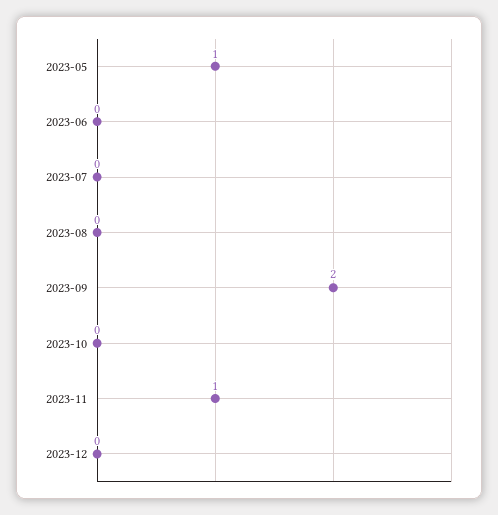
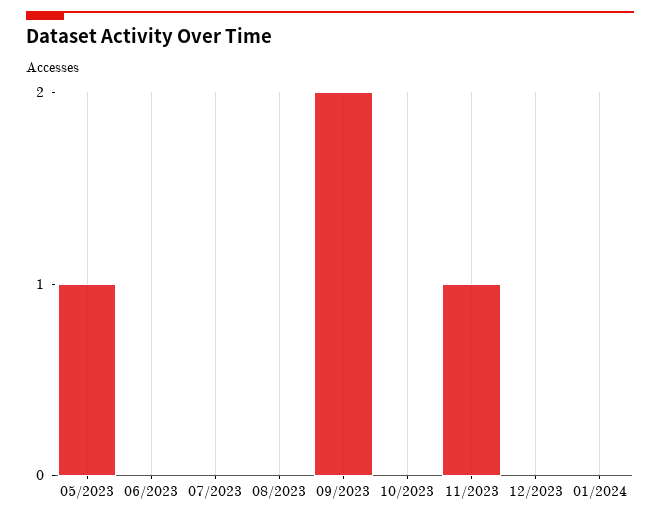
01/2024: none -> 0

